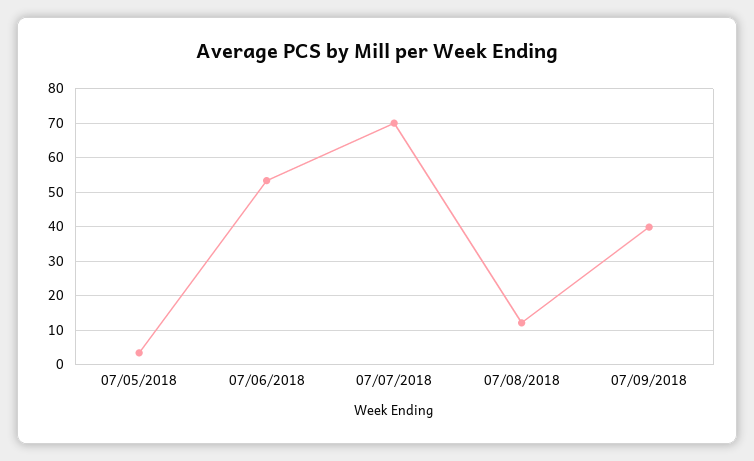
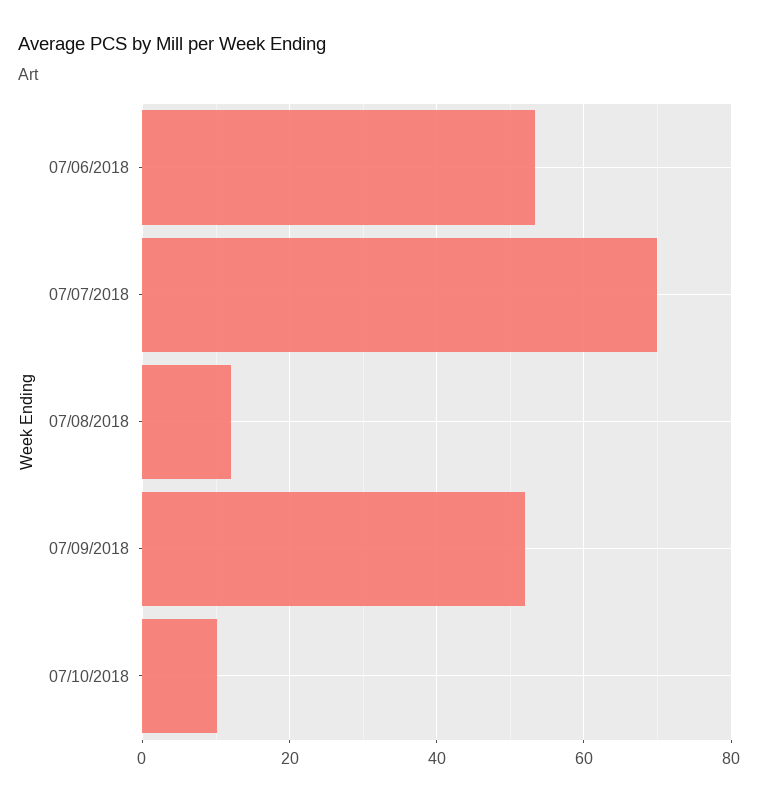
07/05/2018: 4 -> none
07/09/2018: 40 -> 52
07/10/2018: none -> 10

